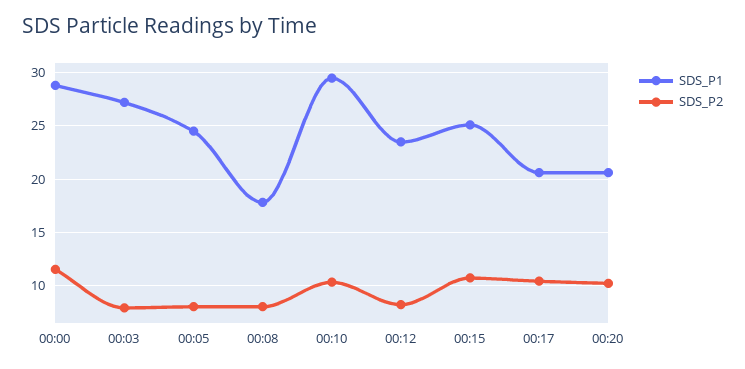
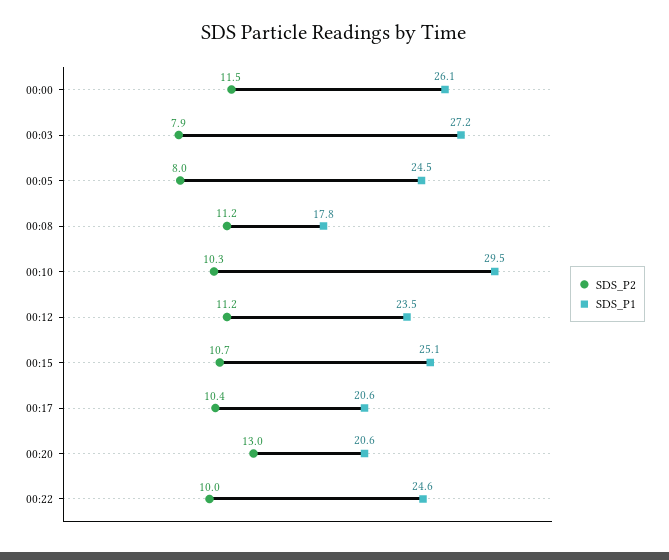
SDS_P1, 00:00: 29 -> 26.1
SDS_P2, 00:08: 8 -> 11.2
SDS_P2, 00:12: 8 -> 11.2
SDS_P2, 00:20: 10 -> 13
SDS_P2, 00:22: none -> 10
SDS_P1, 00:22: none -> 24.6

